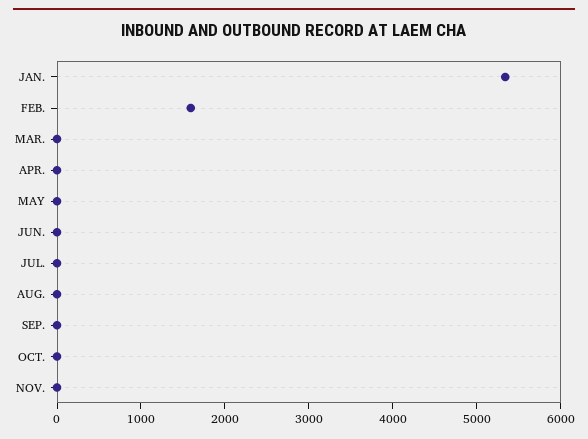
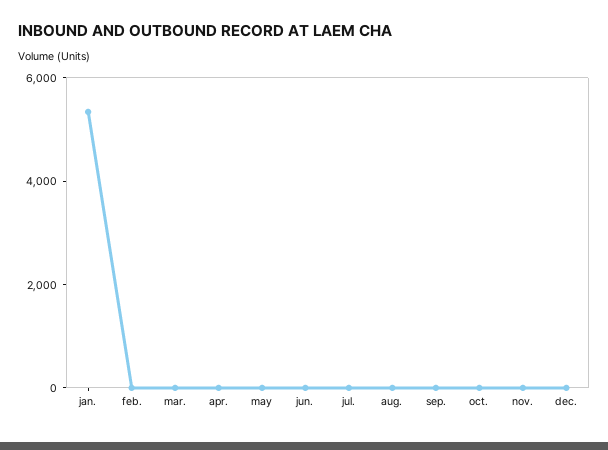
FEB.: 1600 -> 0
dec.: none -> 0

